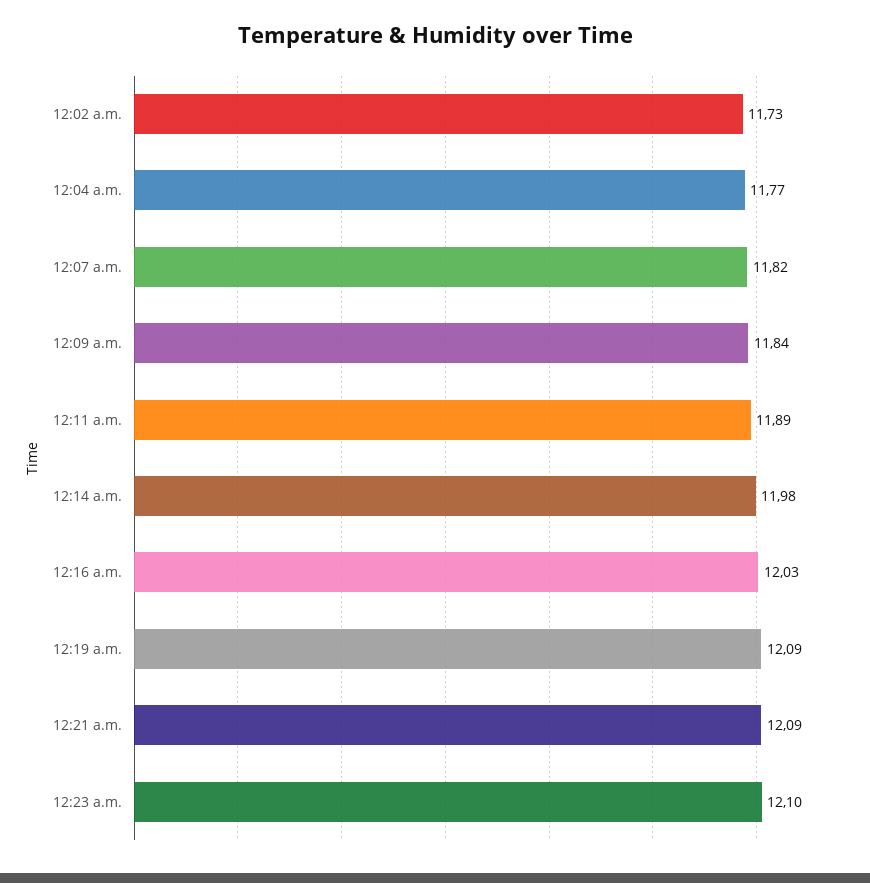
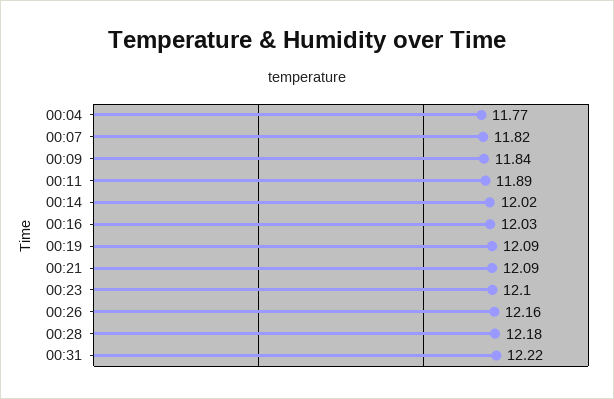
12:02 a.m.: 11.73 -> none
12:14 a.m.: 11.98 -> 12.02
00:26: none -> 12.16
00:28: none -> 12.18
00:31: none -> 12.22

